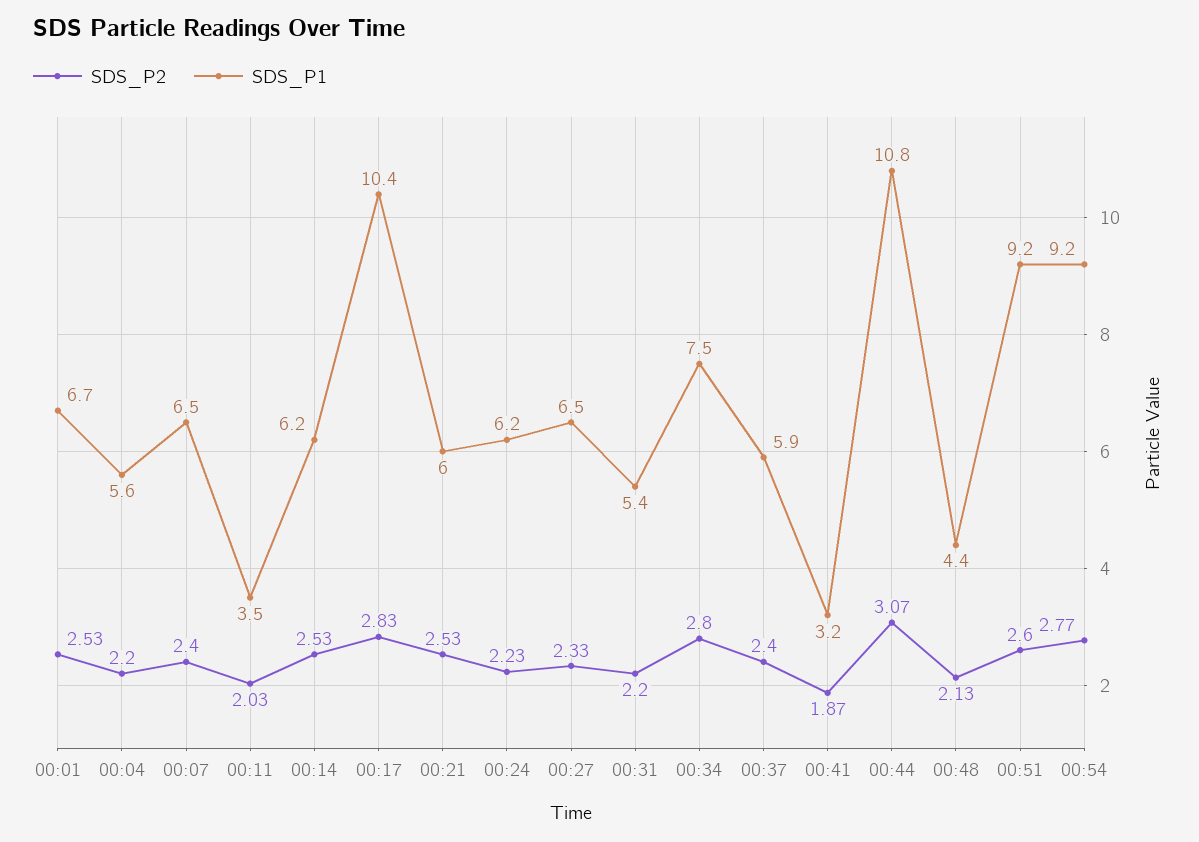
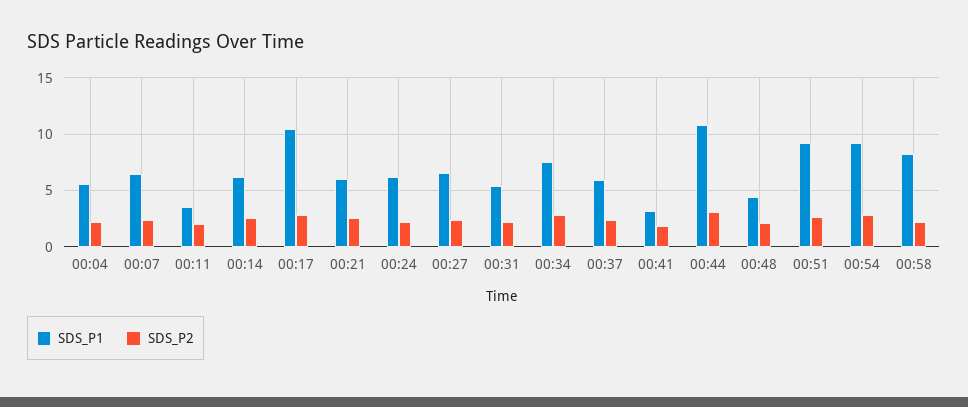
SDS_P2, 00:01: 2.53 -> none
SDS_P1, 00:01: 6.7 -> none
SDS_P1, 00:58: none -> 8
SDS_P2, 00:58: none -> 2

